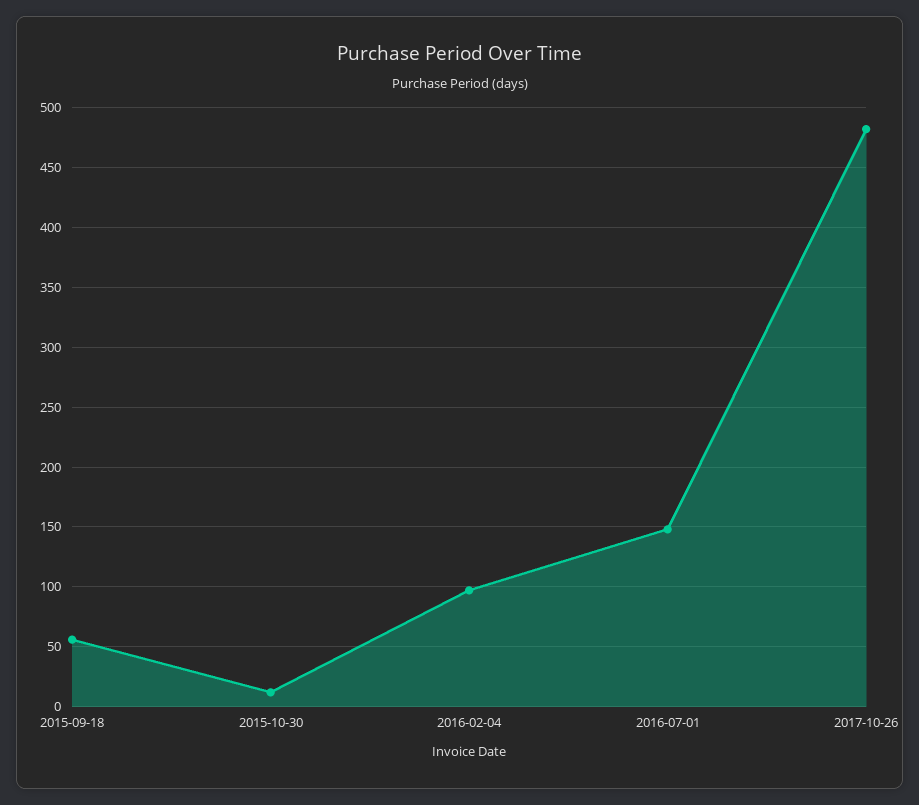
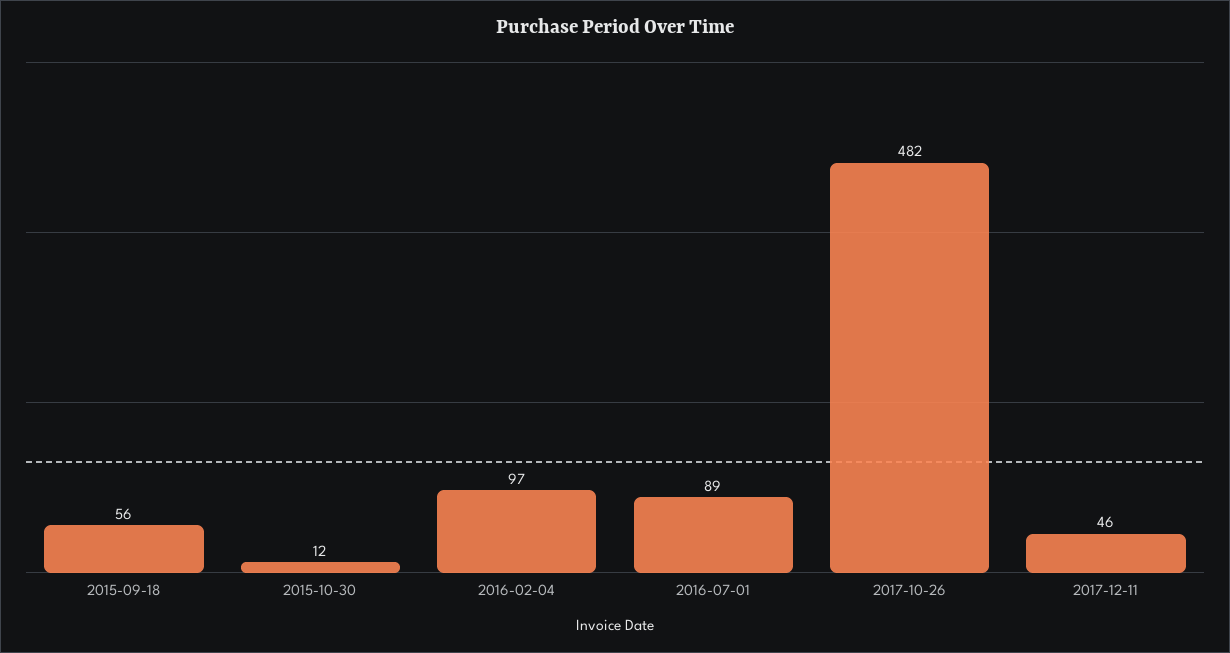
2016-07-01: 150 -> 89
2017-12-11: none -> 46

